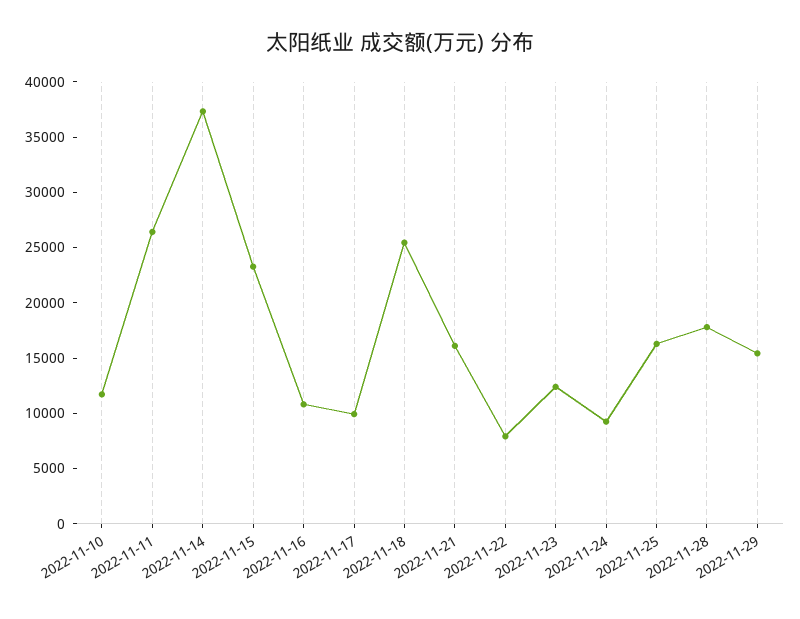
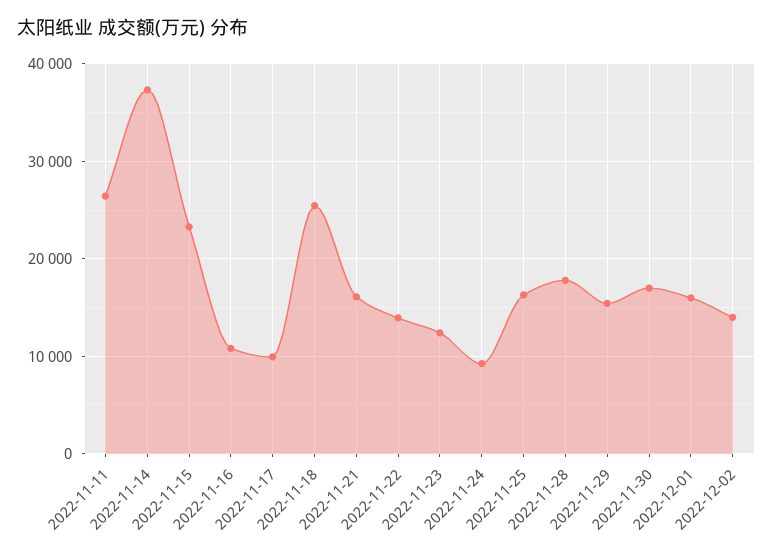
2022-11-10: 12000 -> none
2022-11-22: 8000 -> 14000
2022-11-30: none -> 17000
2022-12-01: none -> 16000
2022-12-02: none -> 14000

